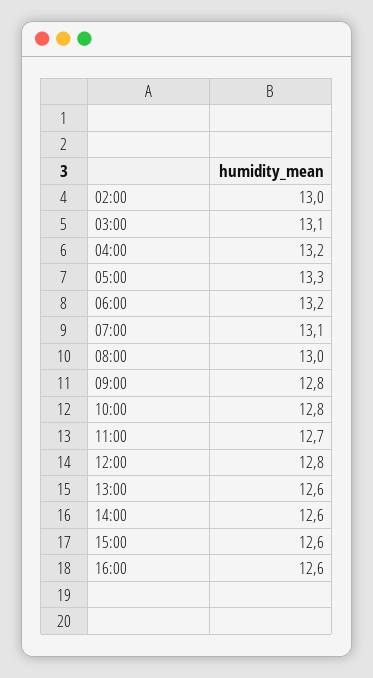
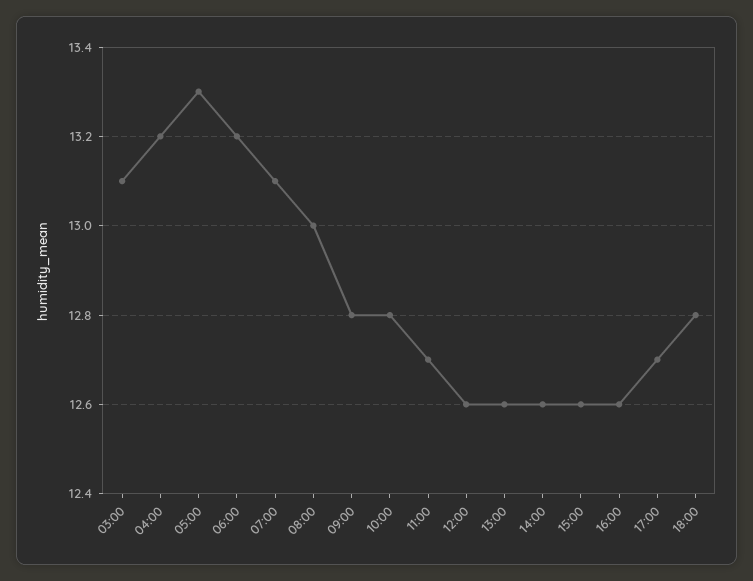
02:00: 13 -> none
12:00: 12.8 -> 12.6
17:00: none -> 12.7
18:00: none -> 12.8

